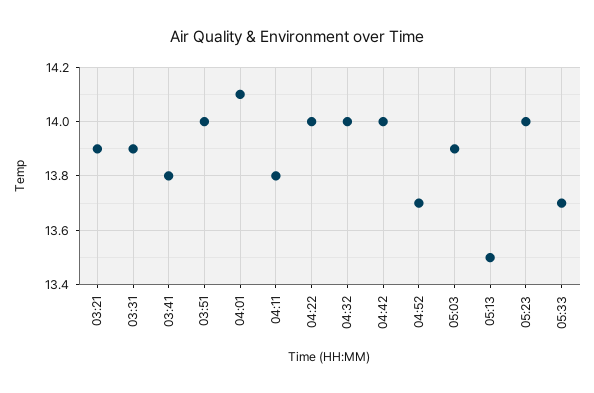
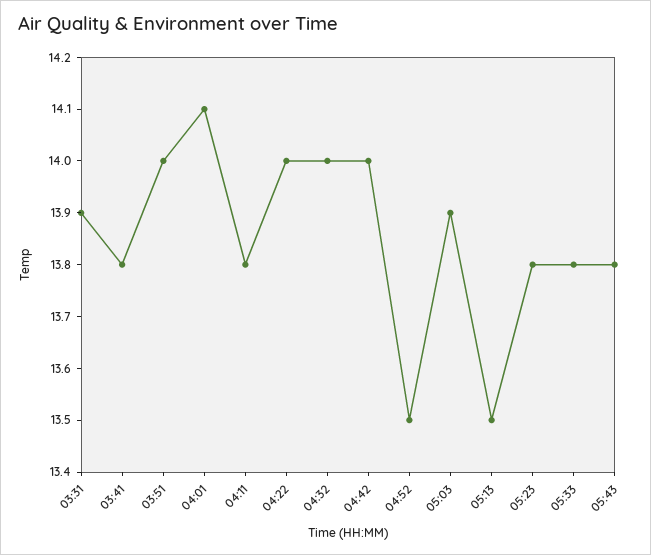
03:21: 13.9 -> none
04:52: 13.7 -> 13.5
05:23: 14 -> 13.8
05:33: 13.7 -> 13.8
05:43: none -> 13.8

